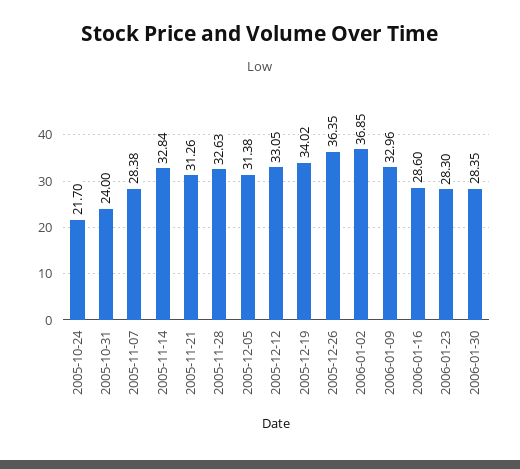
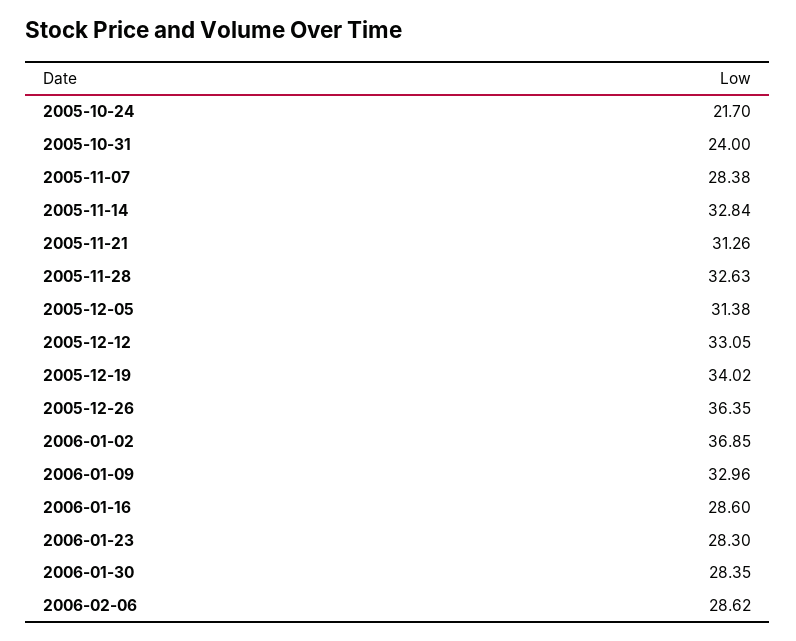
2006-02-06: none -> 28.62

